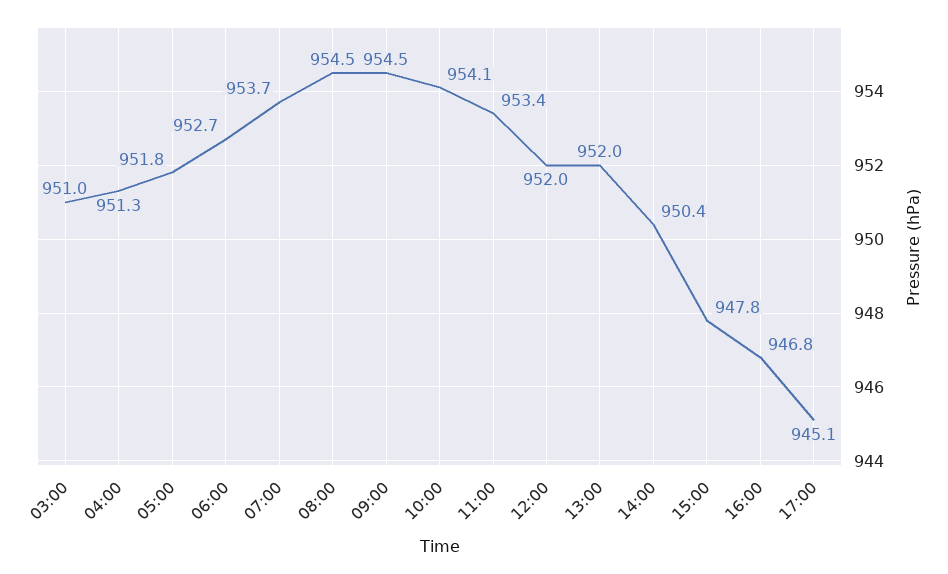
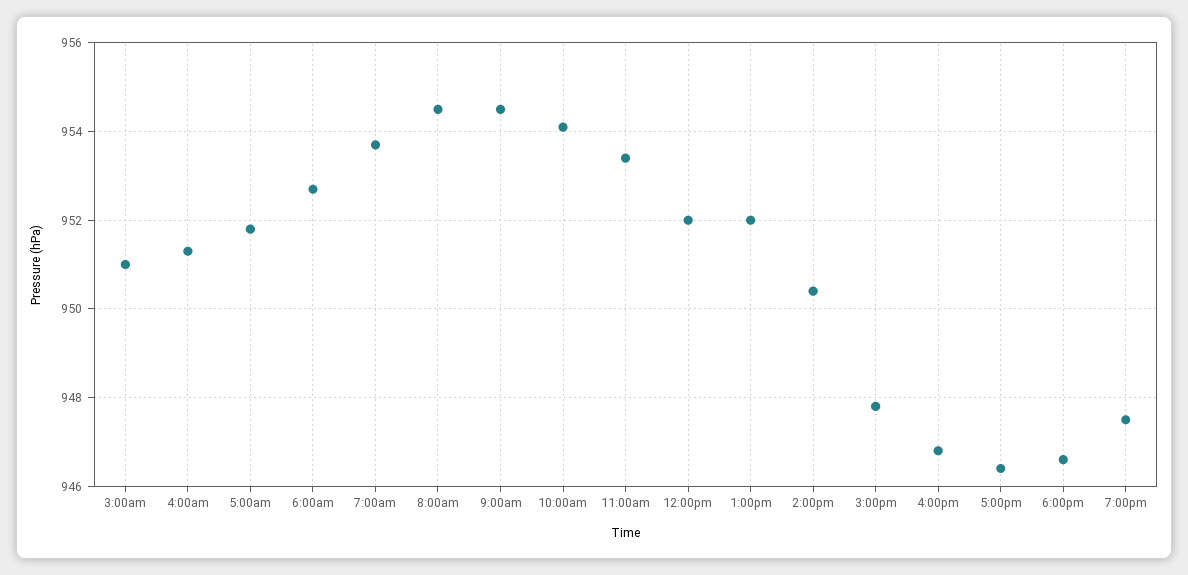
17:00: 945.1 -> 946.5
6:00pm: none -> 946.5
7:00pm: none -> 947.5

